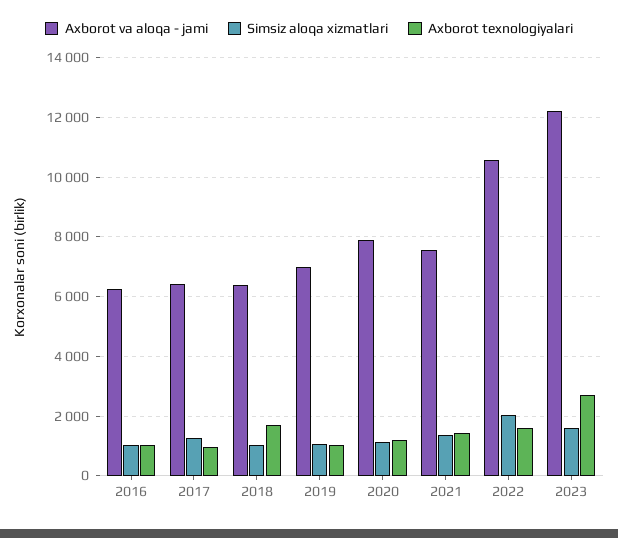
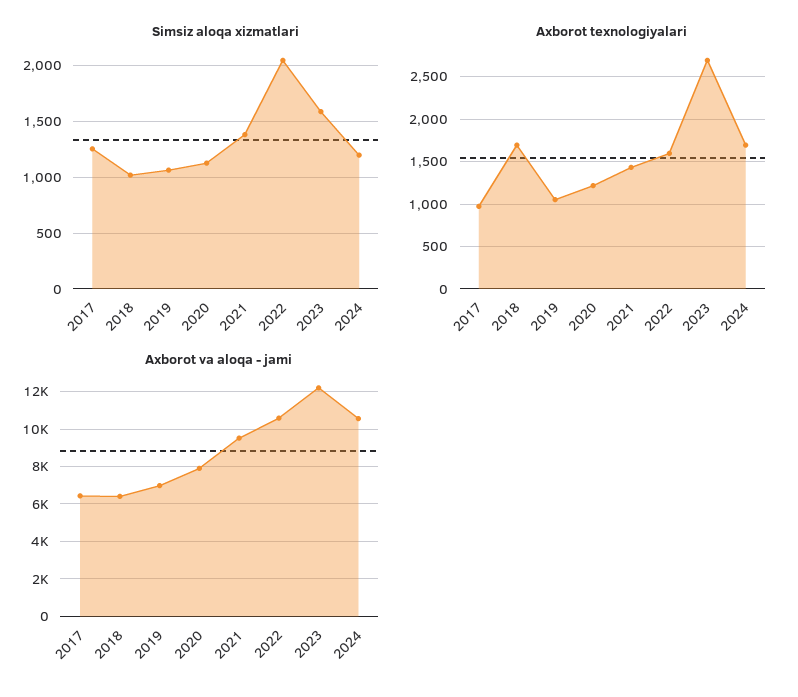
Axborot va aloqa - jami, 2016: 6250 -> none
Simsiz aloqa xizmatlari, 2016: 1000 -> none
Axborot texnologiyalari, 2016: 1000 -> none
Axborot va aloqa - jami, 2021: 7500 -> 9500
Simsiz aloqa xizmatlari, 2024: none -> 1200
Axborot texnologiyalari, 2024: none -> 1700
Axborot va aloqa - jami, 2024: none -> 10500

